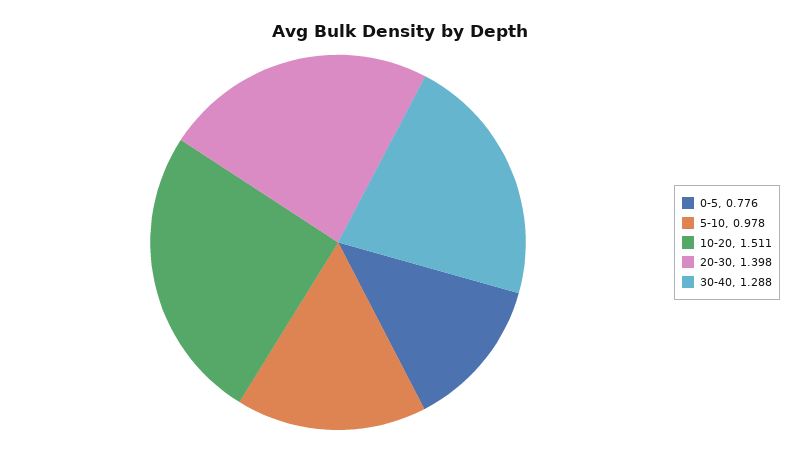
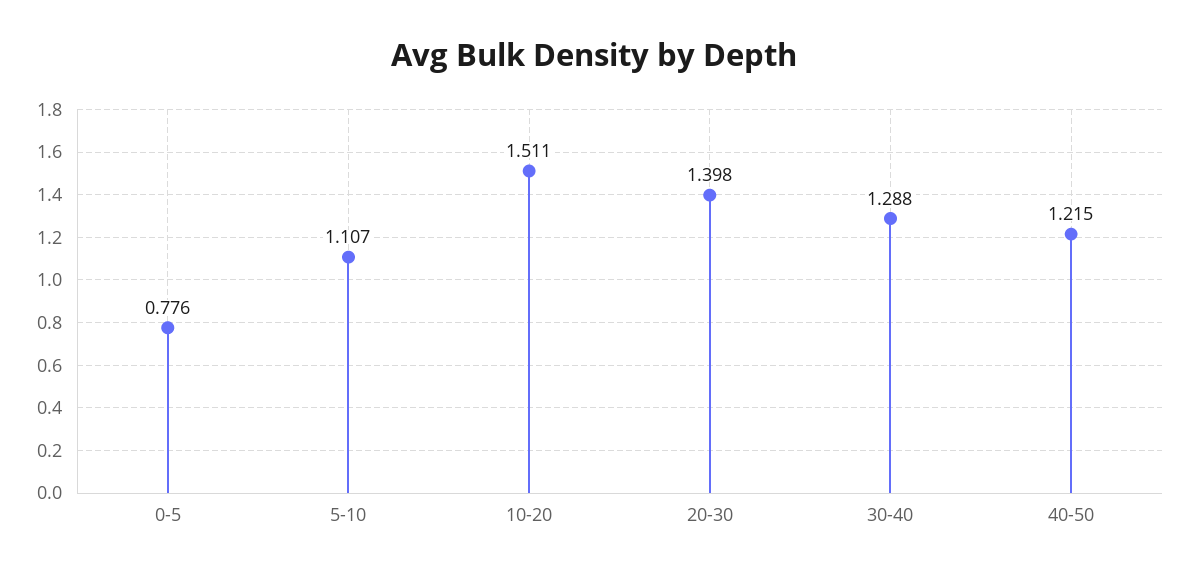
5-10: 0.978 -> 1.107
40-50: none -> 1.215

